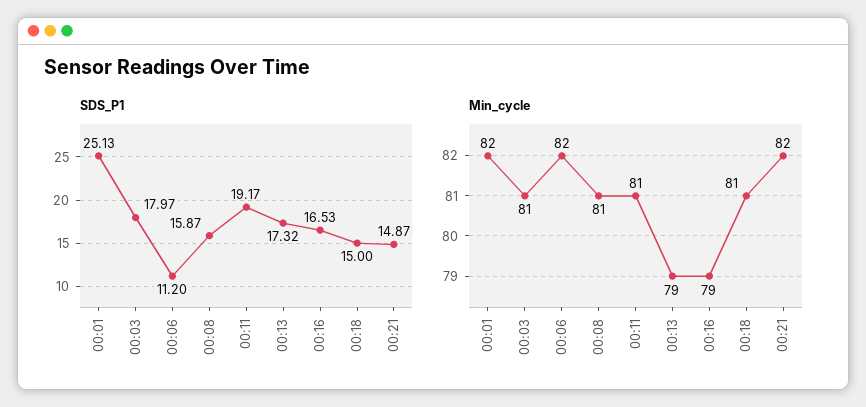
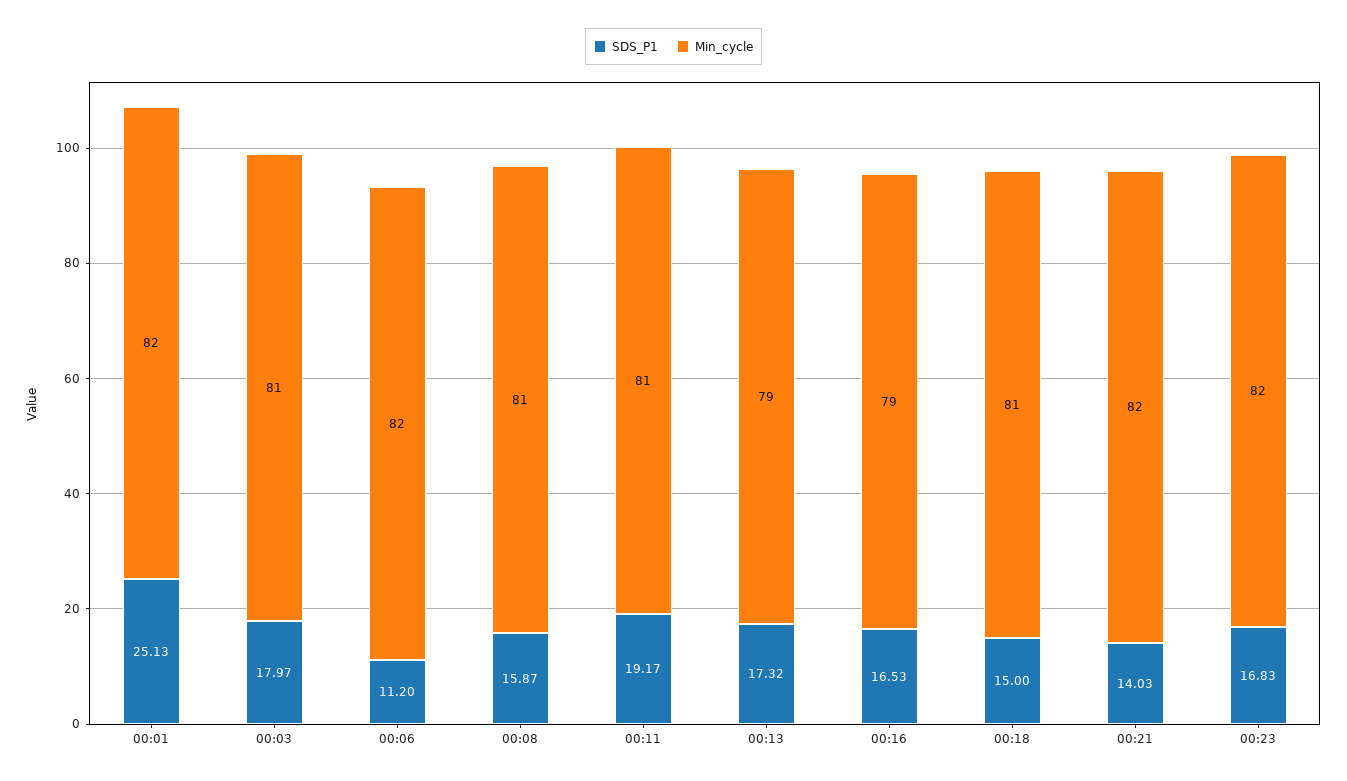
SDS_P1, 00:21: 14.87 -> 14.03
SDS_P1, 00:23: none -> 16.83
Min_cycle, 00:23: none -> 82

